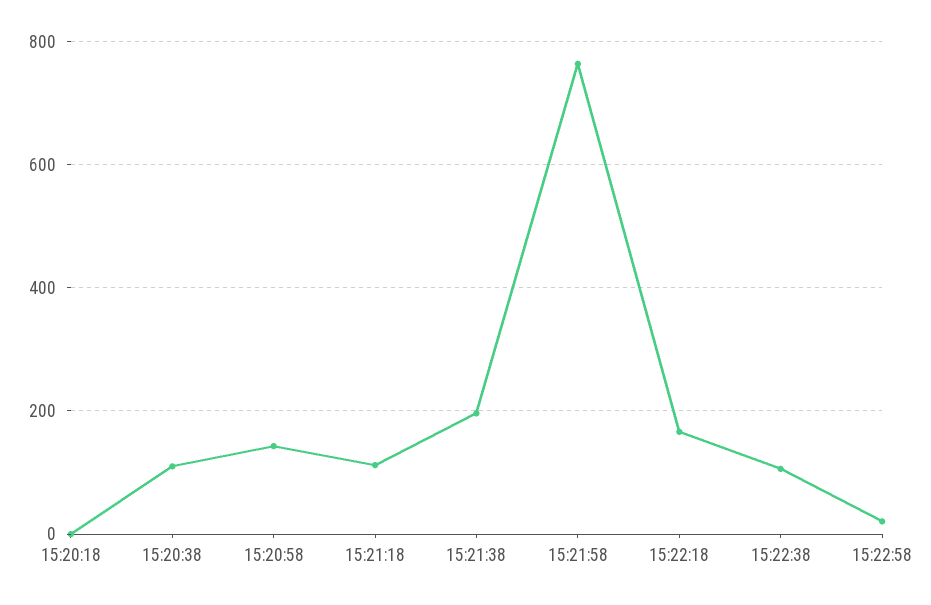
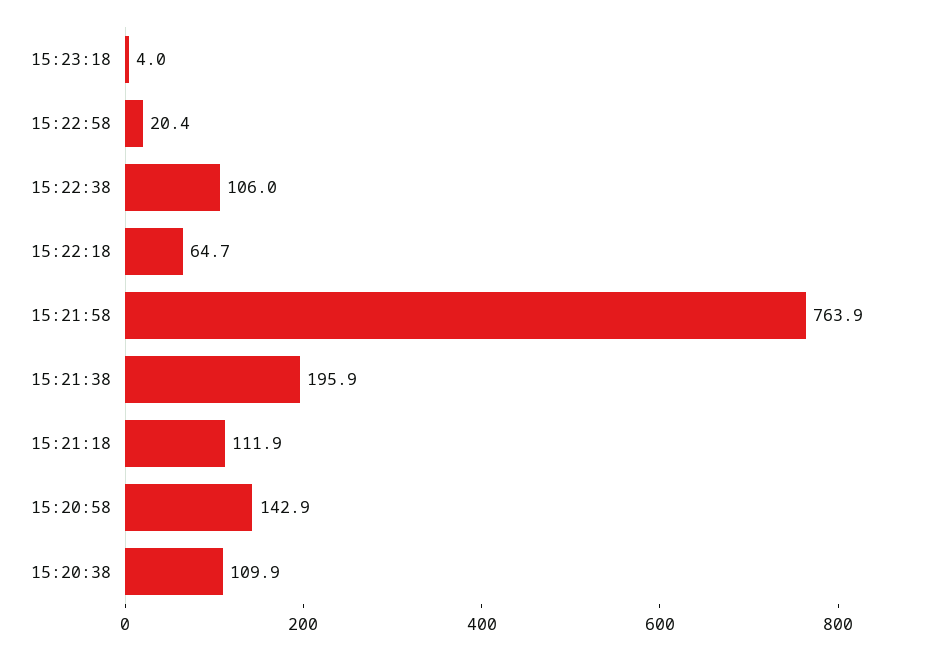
15:20:18: 0 -> none
15:22:18: 160 -> 64.7
15:23:18: none -> 4

